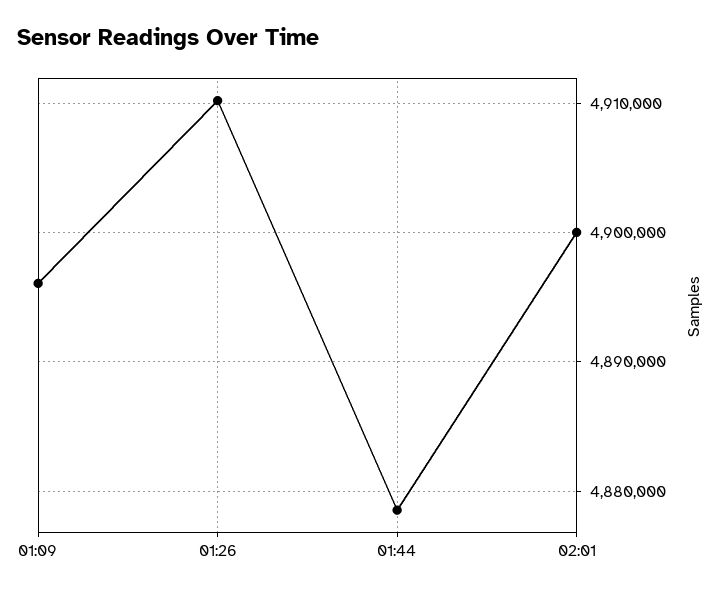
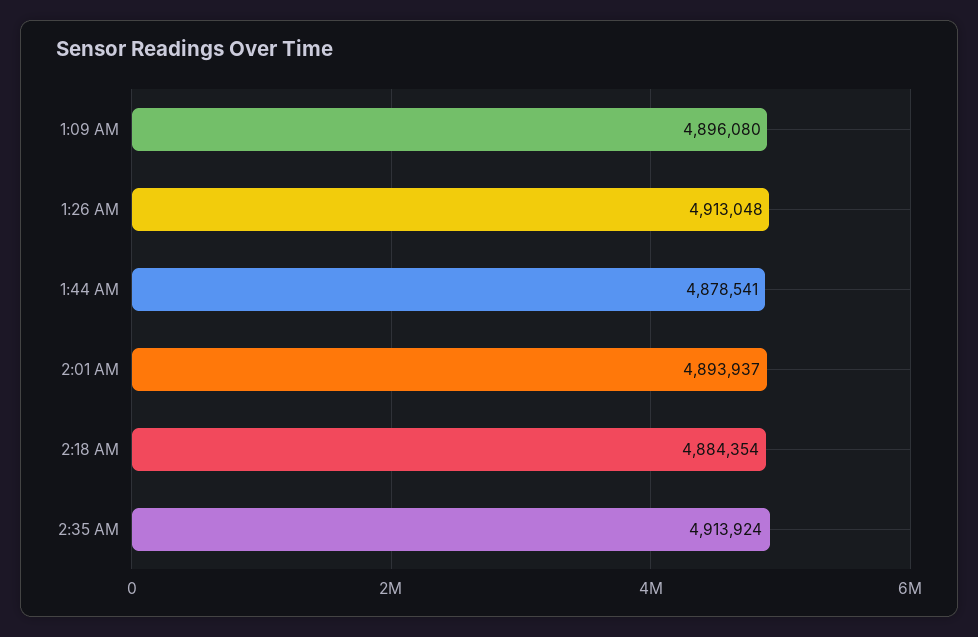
01:26: 4910000 -> 4913048
02:01: 4900000 -> 4893937
2:18 AM: none -> 4884354
2:35 AM: none -> 4913924

